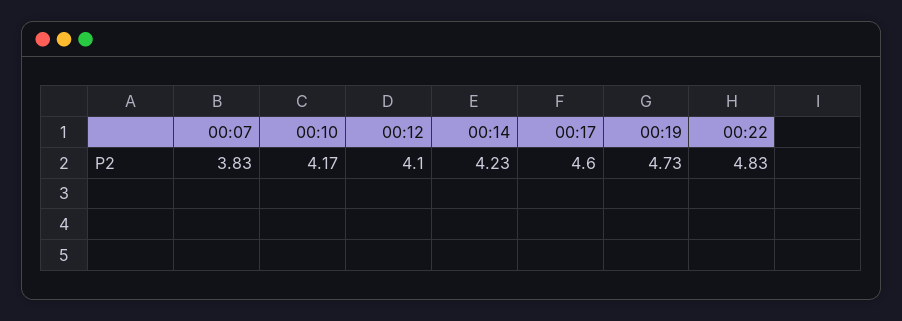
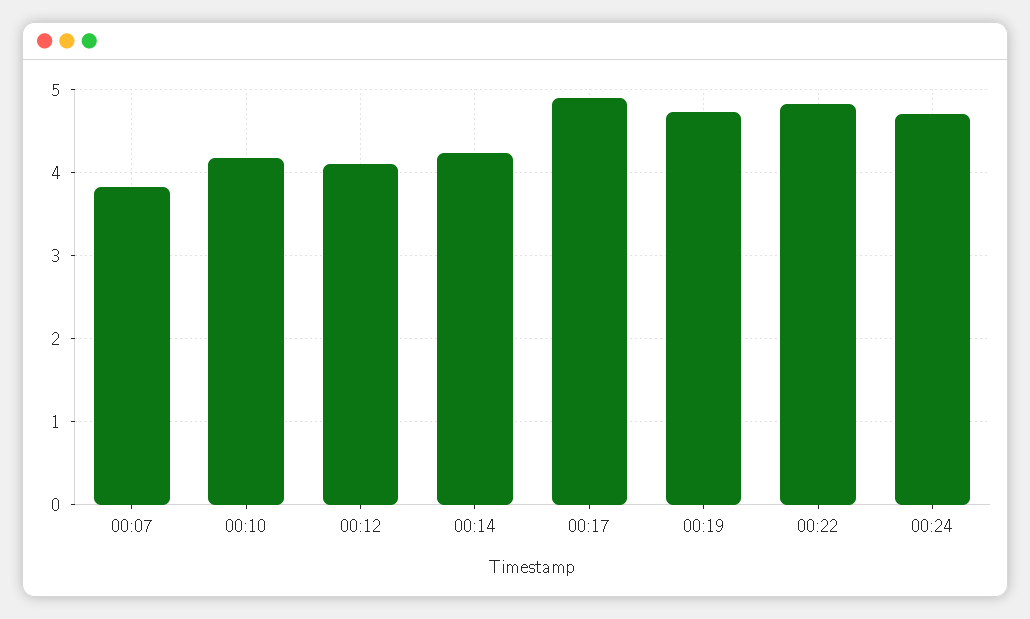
00:17: 4.6 -> 4.9
00:24: none -> 4.7

